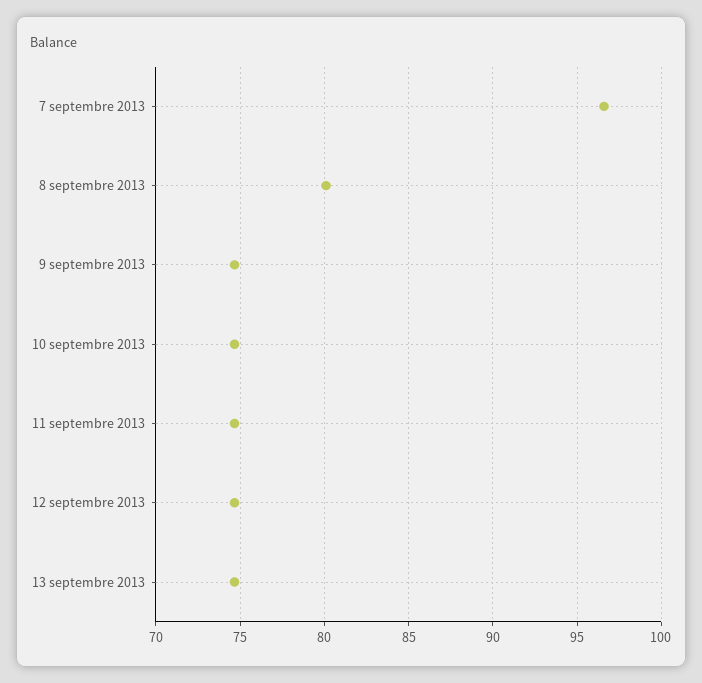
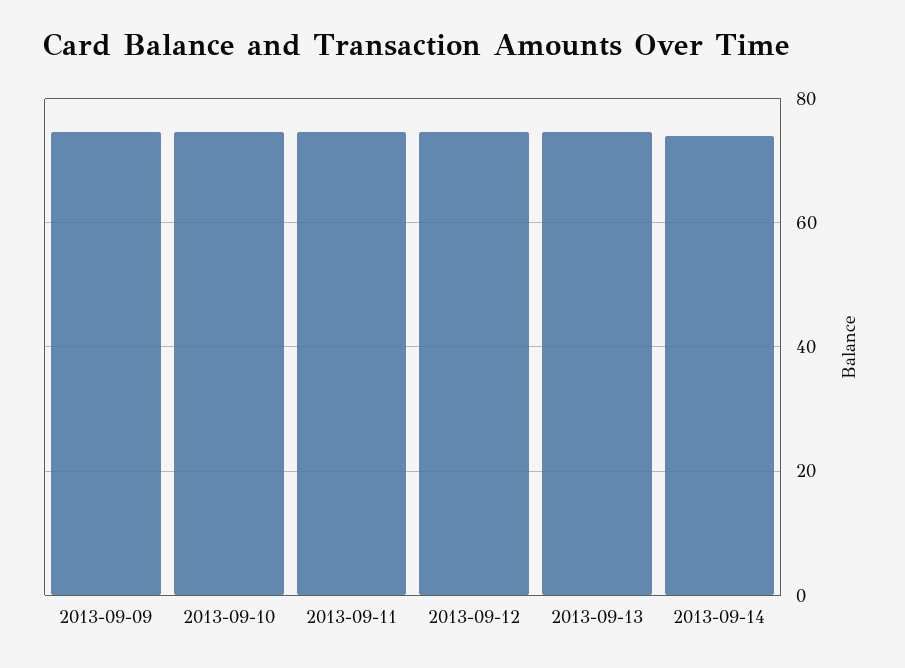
7 septembre 2013: 96.5 -> none
8 septembre 2013: 80 -> none
2013-09-14: none -> 74

